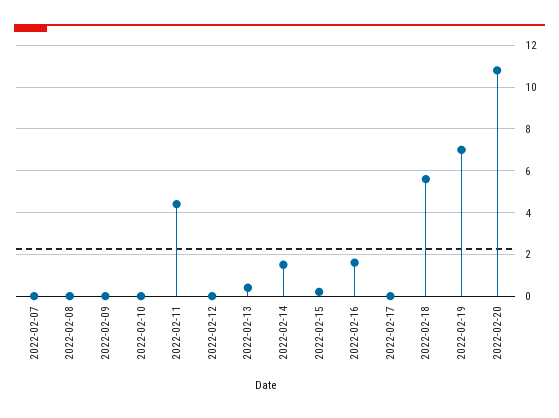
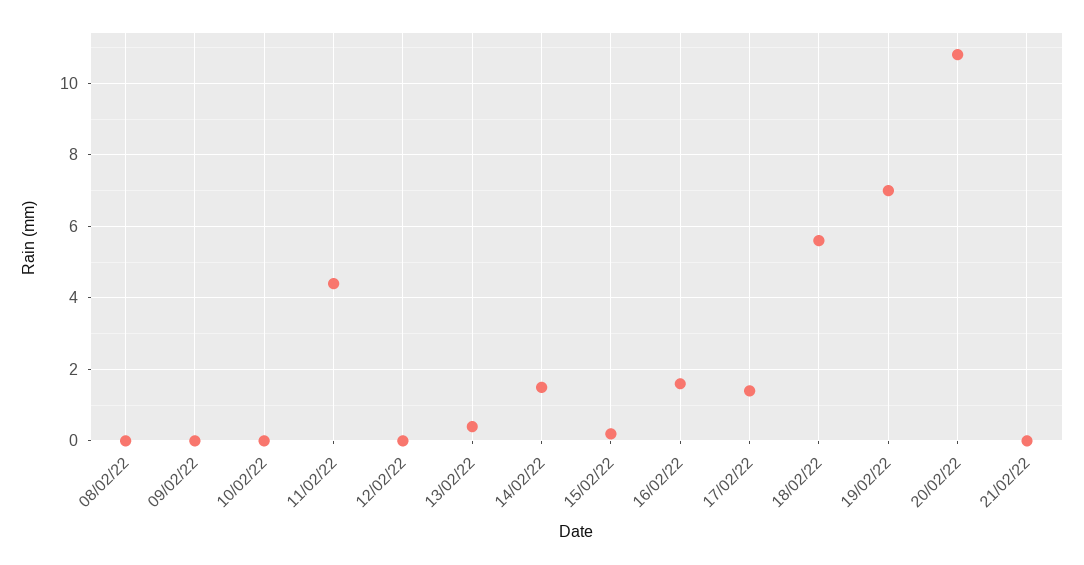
2022-02-07: 0 -> none
2022-02-17: 0 -> 1.5
21/02/22: none -> 0

